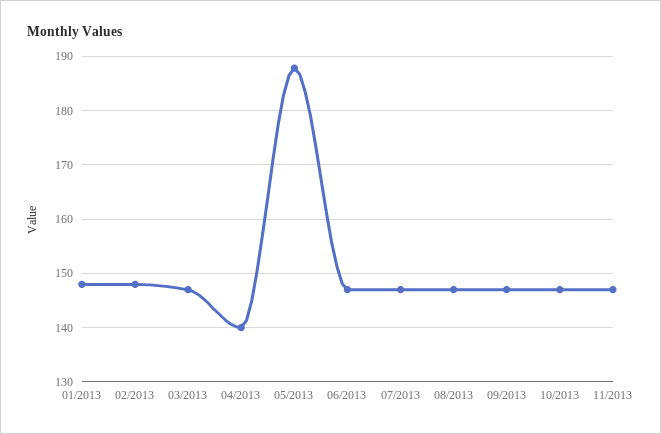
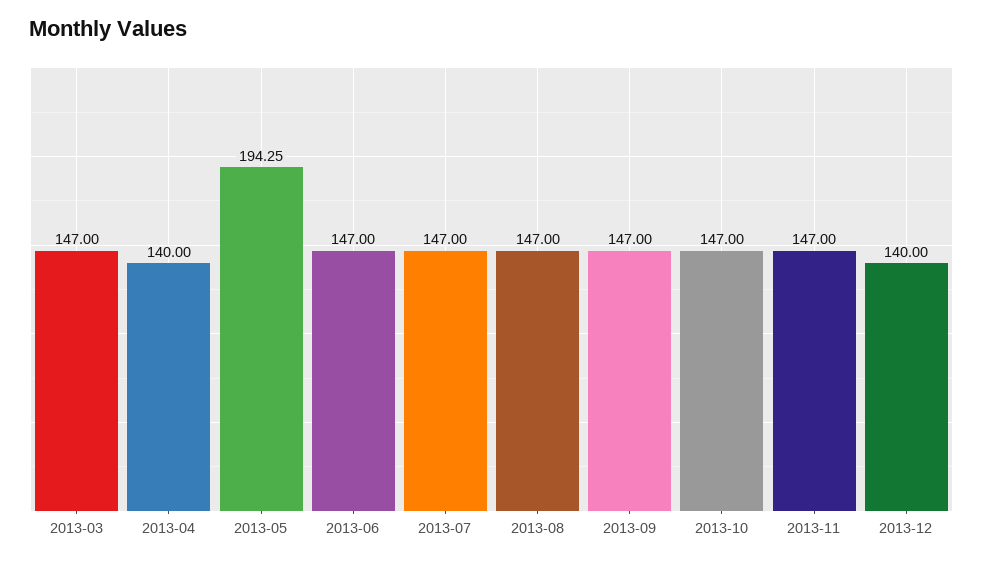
01/2013: 148 -> none
02/2013: 148 -> none
05/2013: 188 -> 194.25
2013-12: none -> 140

